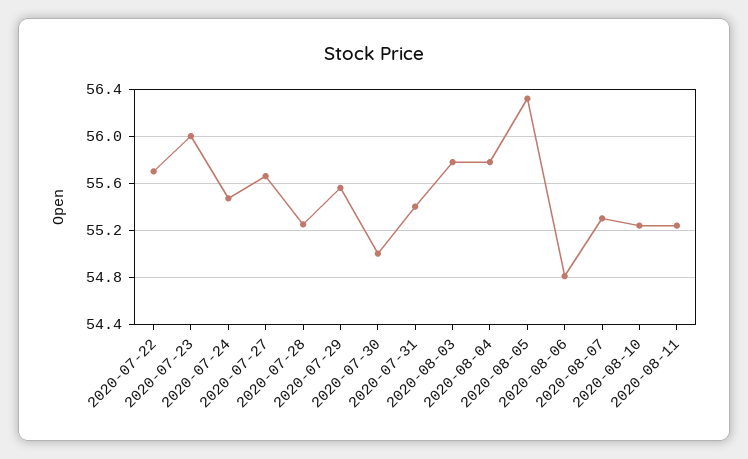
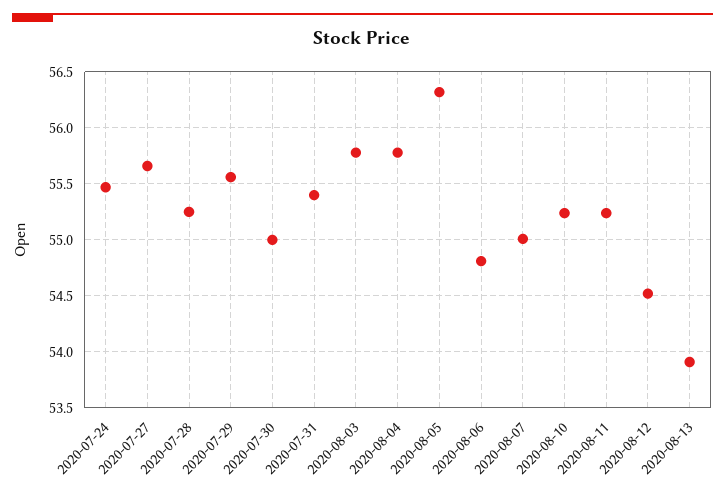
2020-07-22: 55.7 -> none
2020-07-23: 56 -> none
2020-08-07: 55.3 -> 55
2020-08-12: none -> 54.5
2020-08-13: none -> 53.9

